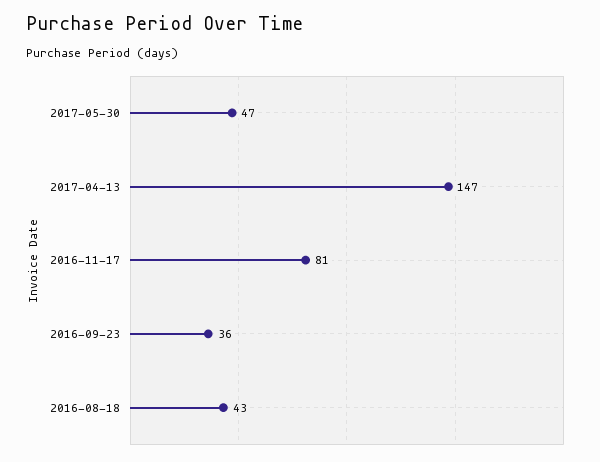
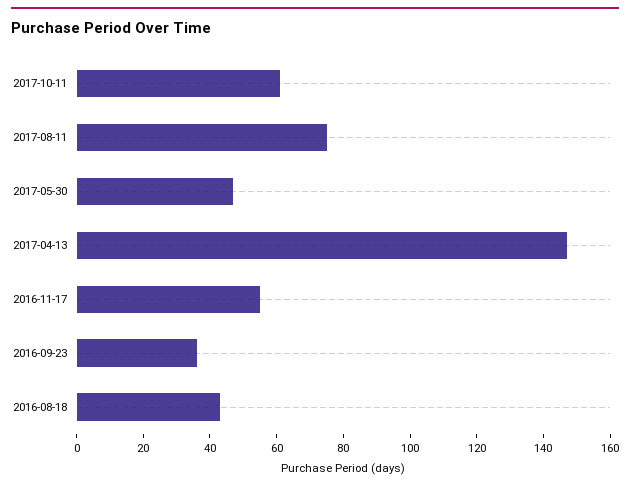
2016-11-17: 81 -> 55
2017-10-11: none -> 60
2017-08-11: none -> 75

